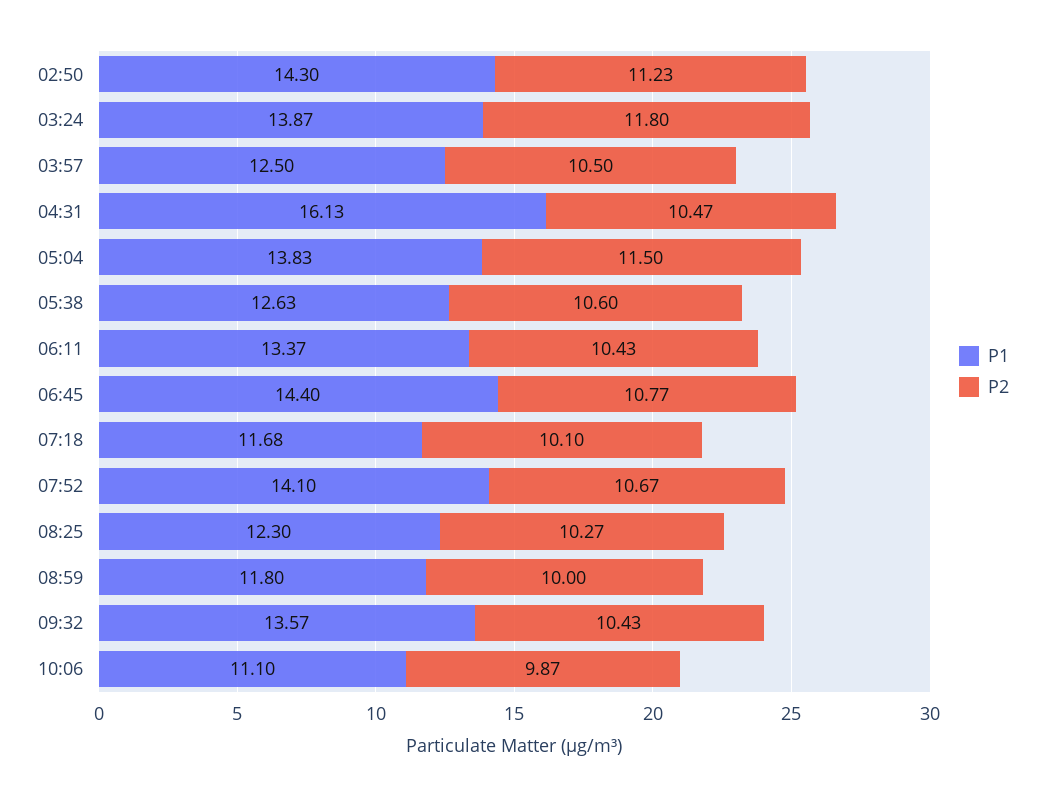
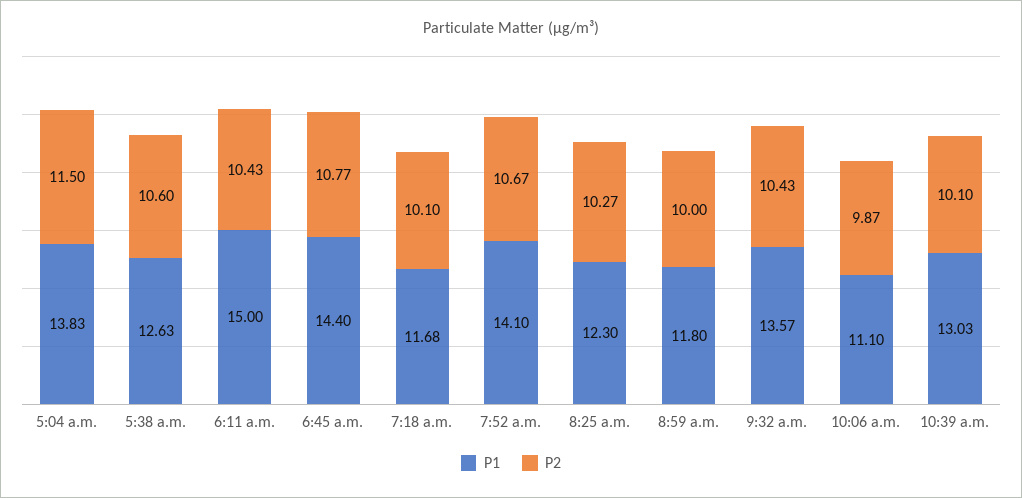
P1, 02:50: 14.3 -> none
P2, 02:50: 11.23 -> none
P1, 03:24: 13.87 -> none
P2, 03:24: 11.8 -> none
P1, 03:57: 12.5 -> none
P2, 03:57: 10.5 -> none
P1, 04:31: 16.13 -> none
P2, 04:31: 10.47 -> none
P1, 06:11: 13.37 -> 15
P1, 10:39 a.m.: none -> 13.03
P2, 10:39 a.m.: none -> 10.1

